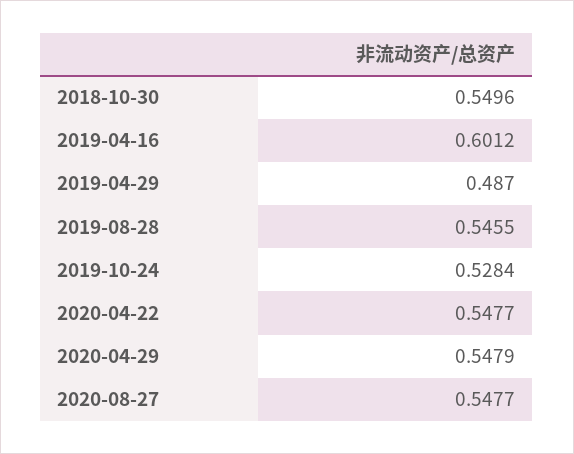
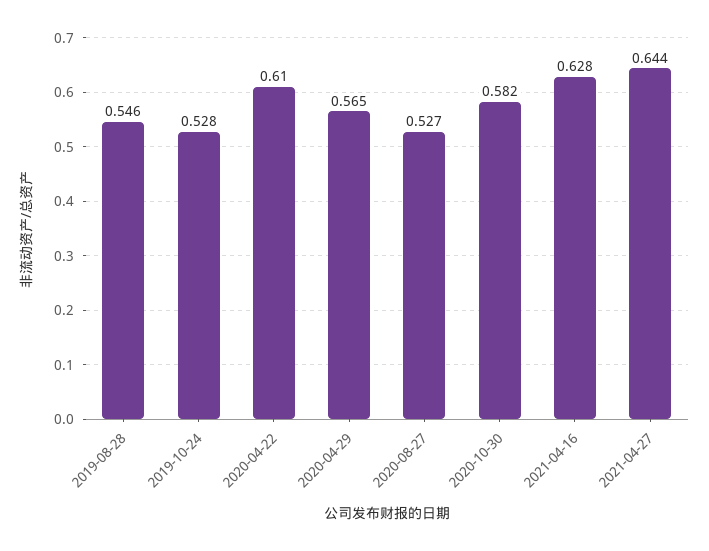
2018-10-30: 0.5496 -> none
2019-04-16: 0.6012 -> none
2019-04-29: 0.487 -> none
2020-04-22: 0.5477 -> 0.61
2020-04-29: 0.5479 -> 0.565
2020-08-27: 0.5477 -> 0.527
2020-10-30: none -> 0.582
2021-04-16: none -> 0.628
2021-04-27: none -> 0.644

